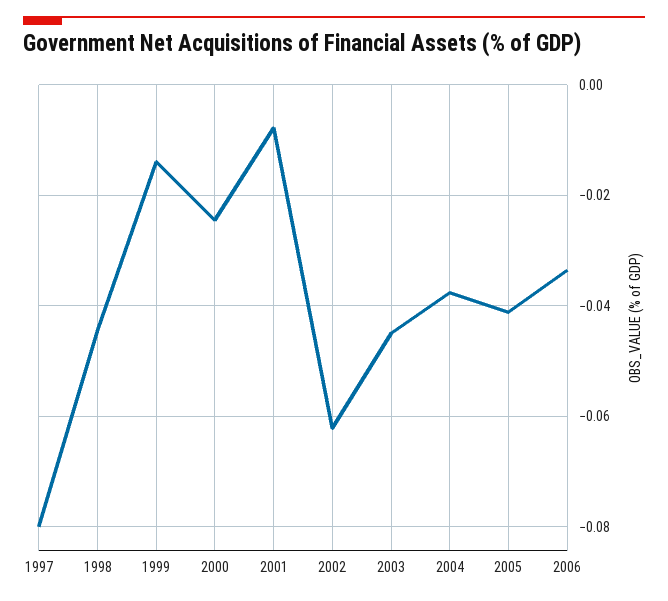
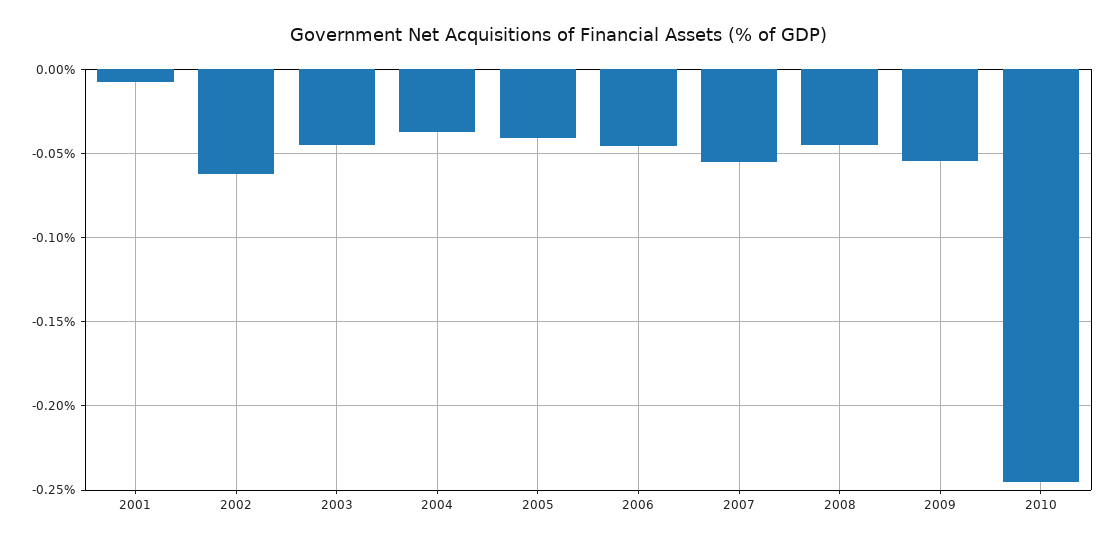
1997: -0.08 -> none
1998: -0.044 -> none
1999: -0.014 -> none
2000: -0.024 -> none
2006: -0.034 -> -0.045
2007: none -> -0.055
2008: none -> -0.045
2009: none -> -0.055
2010: none -> -0.245

